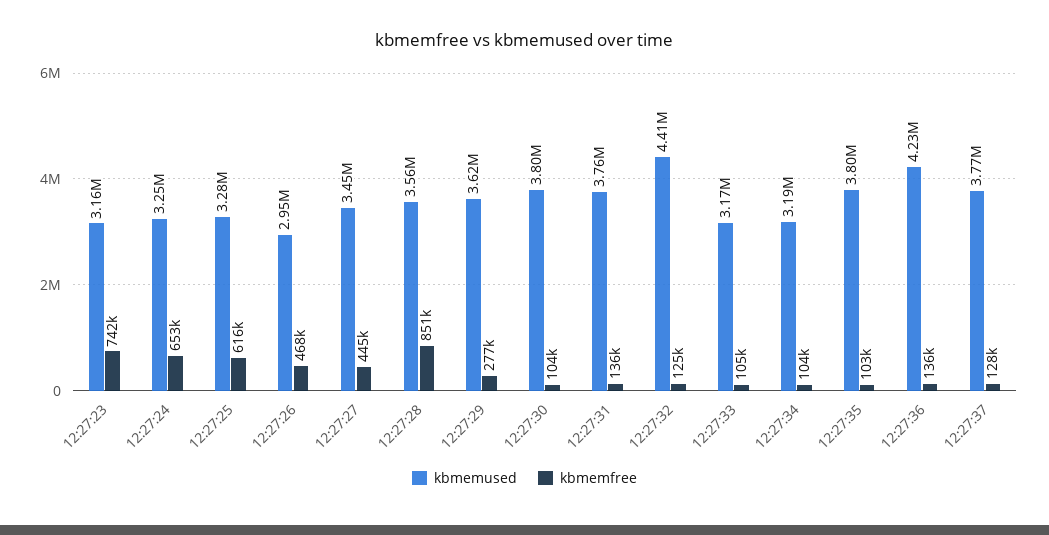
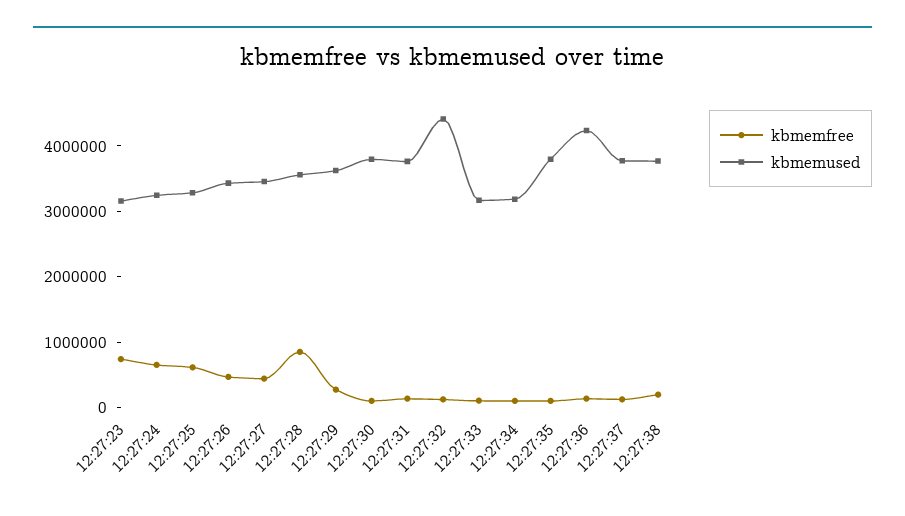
kbmemused, 12:27:26: 2950000 -> 3400000
kbmemfree, 12:27:38: none -> 200000
kbmemused, 12:27:38: none -> 3800000

